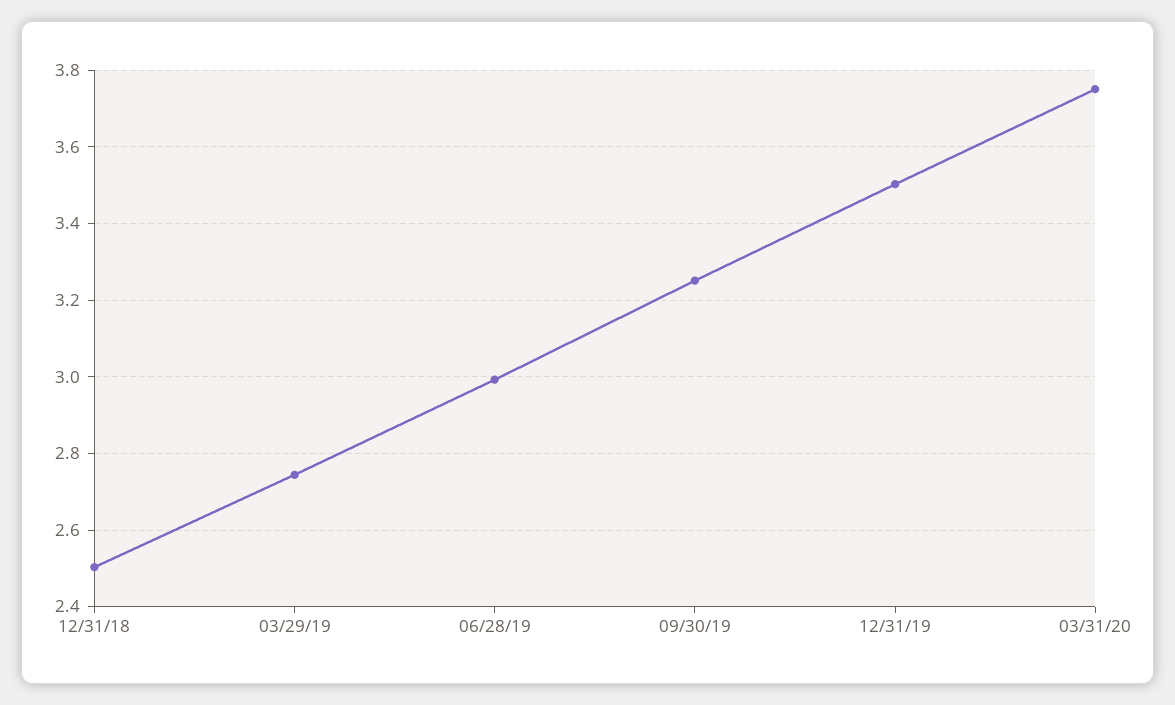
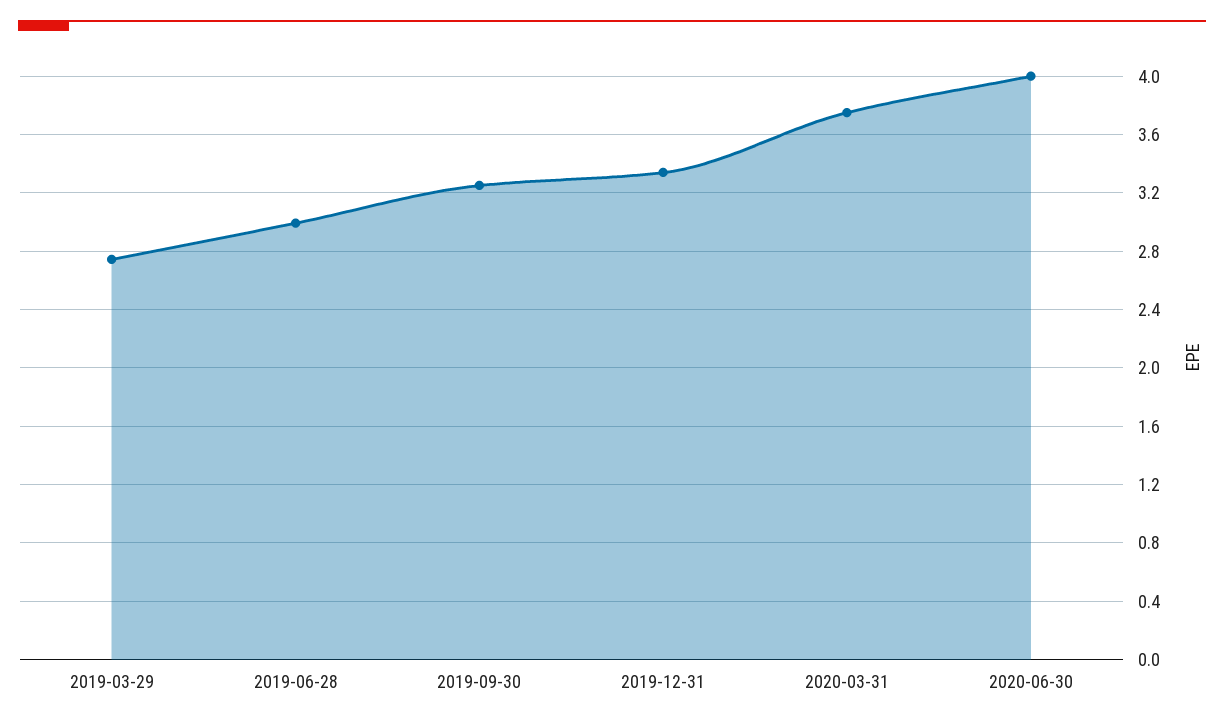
12/31/18: 2.5 -> none
12/31/19: 3.5 -> 3.35
2020-06-30: none -> 4

